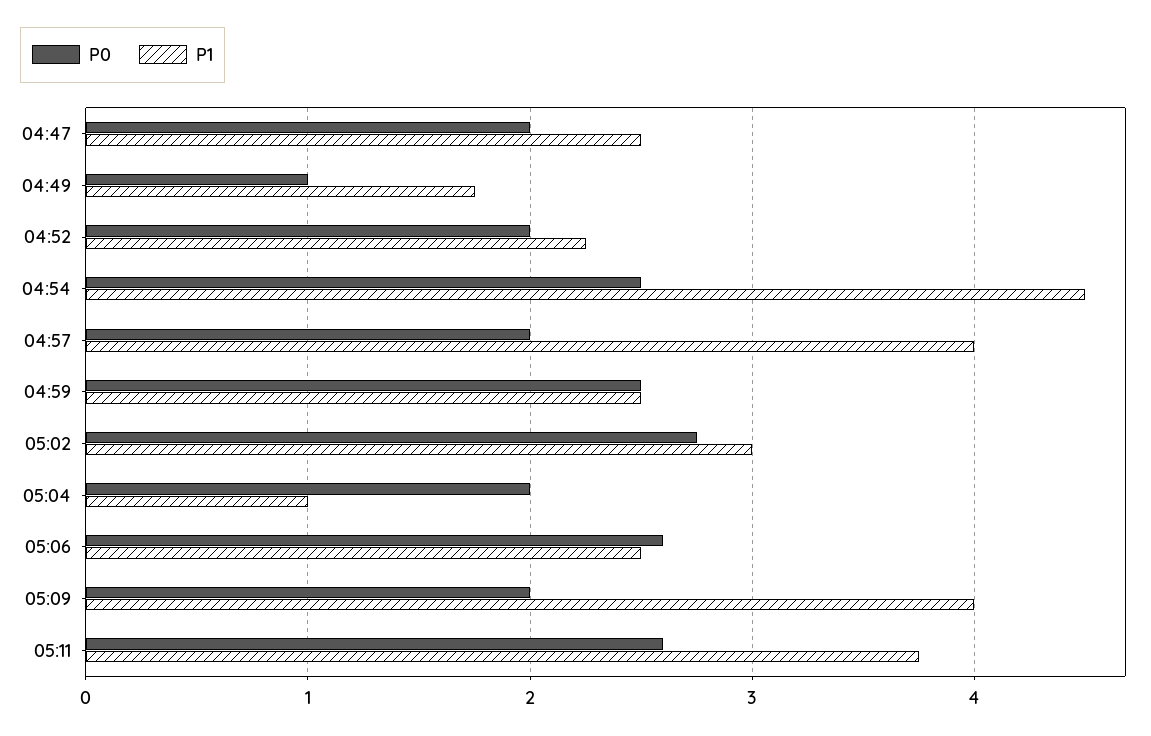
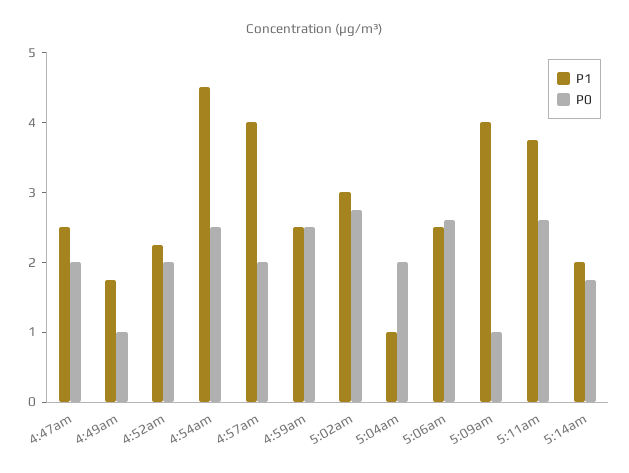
P0, 05:09: 2 -> 1
P1, 5:14am: none -> 2
P0, 5:14am: none -> 1.8

